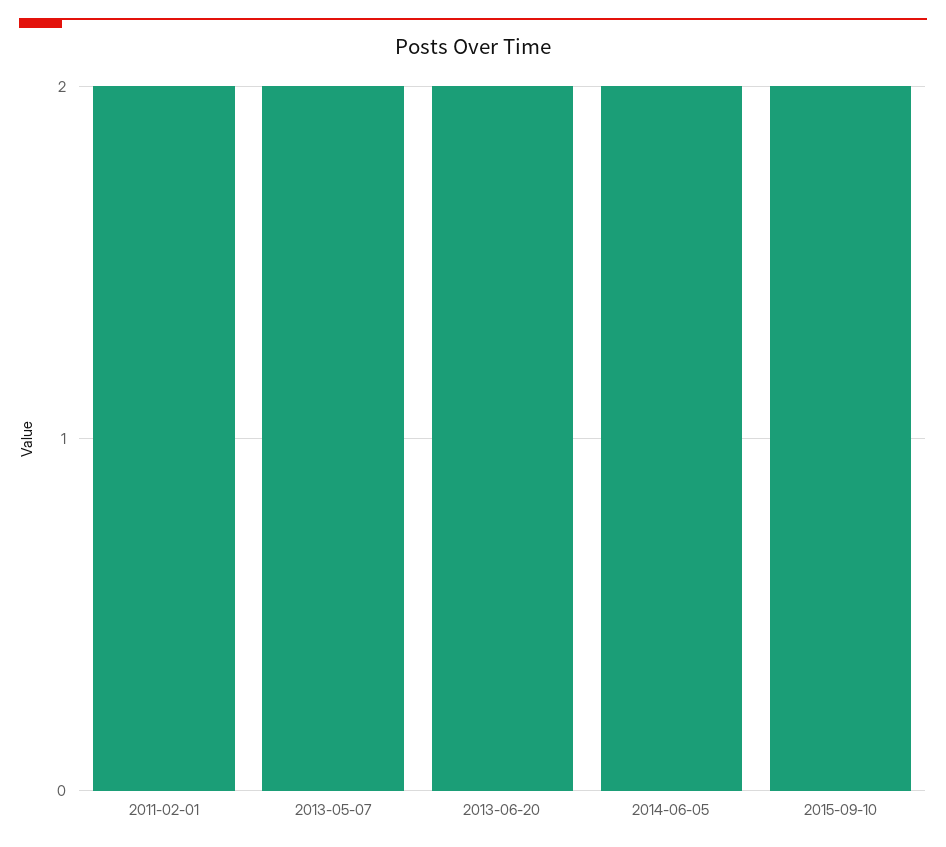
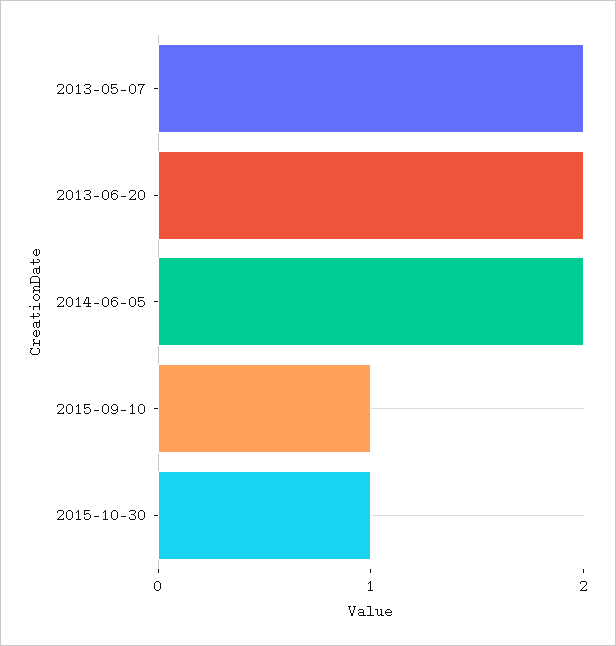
2011-02-01: 2 -> none
2015-09-10: 2 -> 1
2015-10-30: none -> 1

